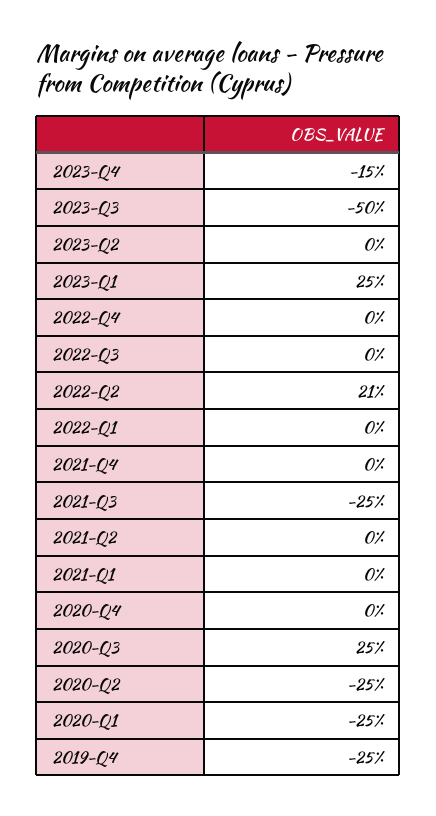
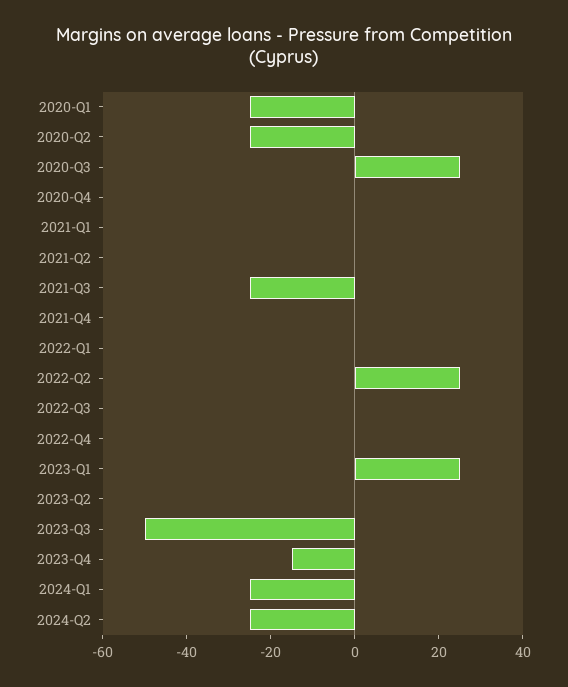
2022-Q2: 21 -> 25
2019-Q4: -25 -> none
2024-Q1: none -> -25
2024-Q2: none -> -25

